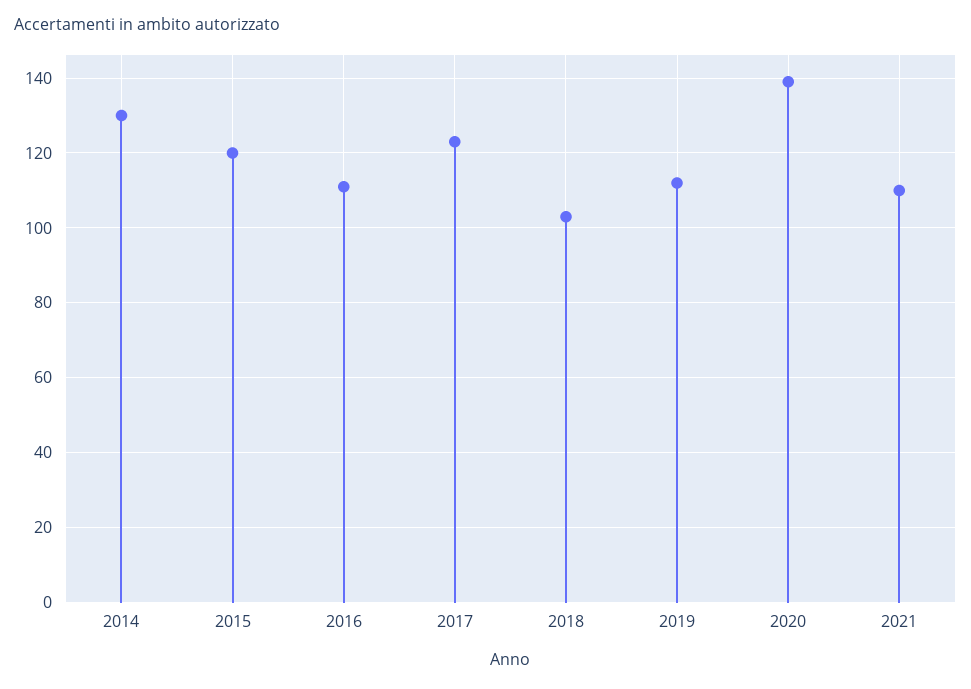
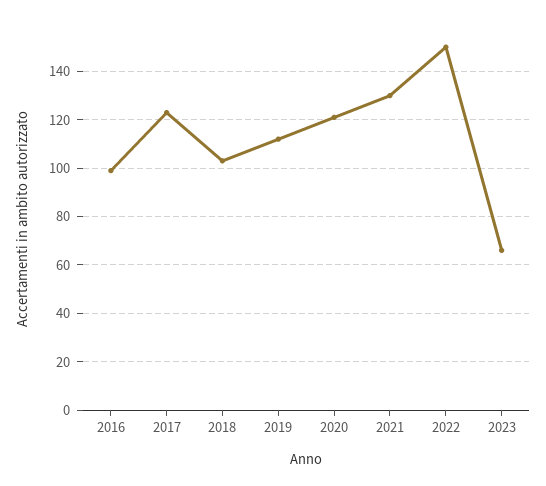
2014: 130 -> none
2015: 120 -> none
2016: 110 -> 100
2020: 140 -> 120
2021: 110 -> 130
2022: none -> 150
2023: none -> 65

